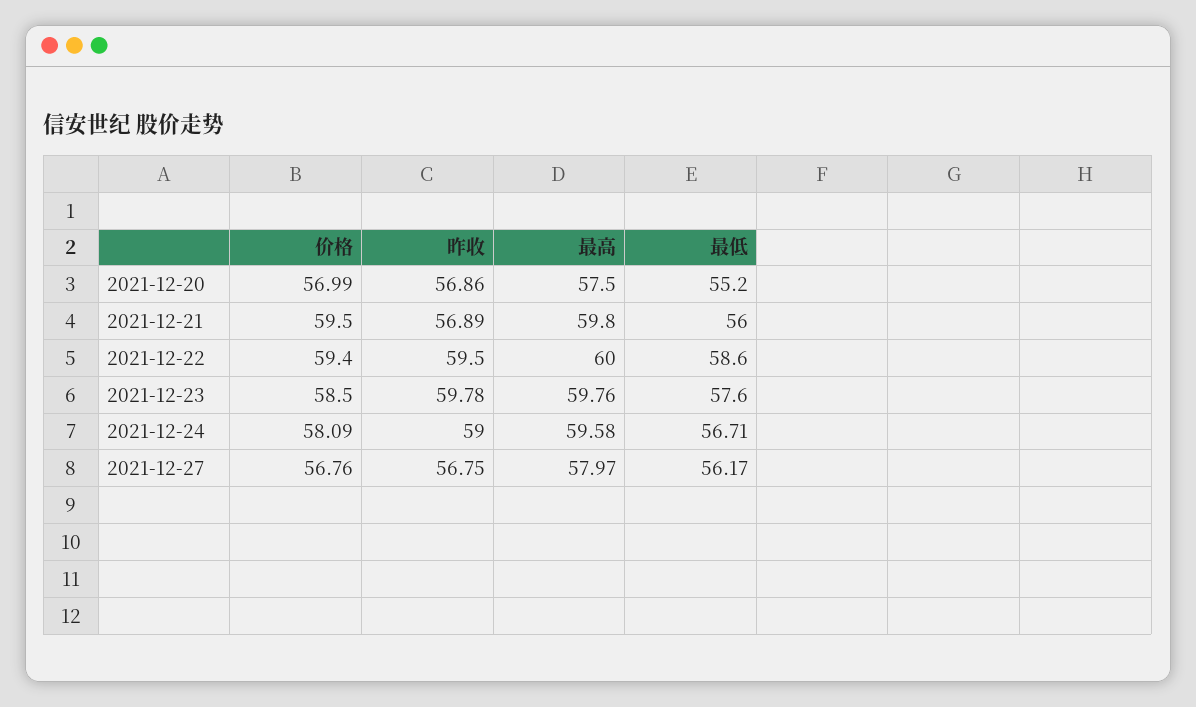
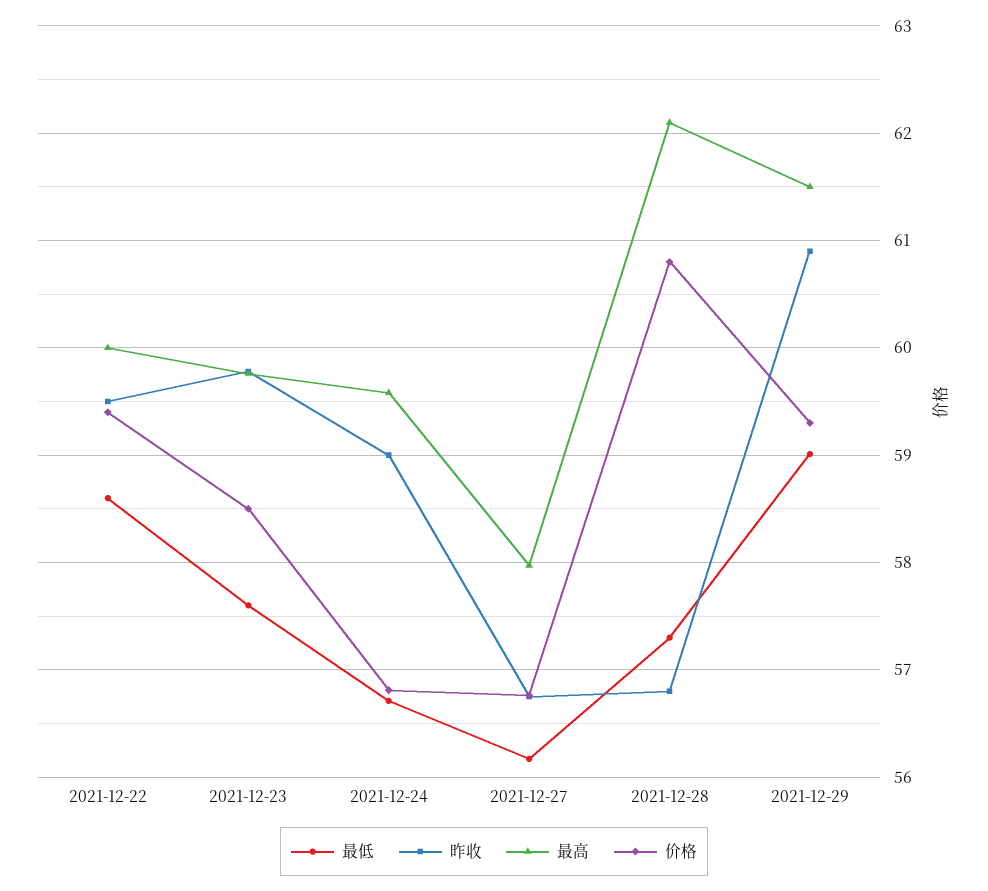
价格, 2021-12-20: 56.99 -> none
昨收, 2021-12-20: 56.86 -> none
最高, 2021-12-20: 57.5 -> none
最低, 2021-12-20: 55.2 -> none
价格, 2021-12-21: 59.5 -> none
昨收, 2021-12-21: 56.89 -> none
最高, 2021-12-21: 59.8 -> none
最低, 2021-12-21: 56 -> none
价格, 2021-12-24: 58.09 -> 56.8
最低, 2021-12-28: none -> 57.3
昨收, 2021-12-28: none -> 56.8
最高, 2021-12-28: none -> 62.1
价格, 2021-12-28: none -> 60.8
最低, 2021-12-29: none -> 59
昨收, 2021-12-29: none -> 60.9
最高, 2021-12-29: none -> 61.5
价格, 2021-12-29: none -> 59.3

